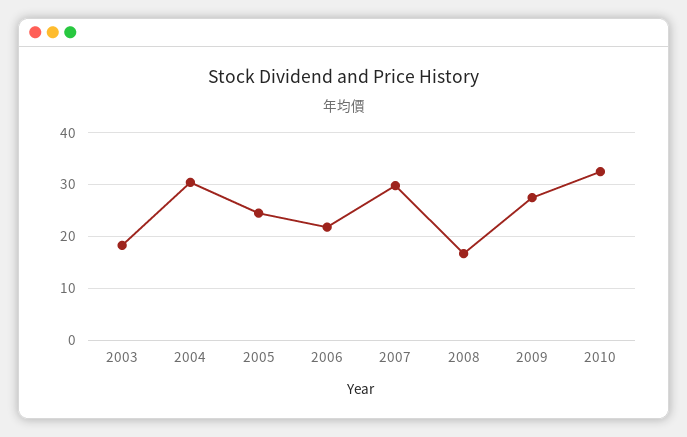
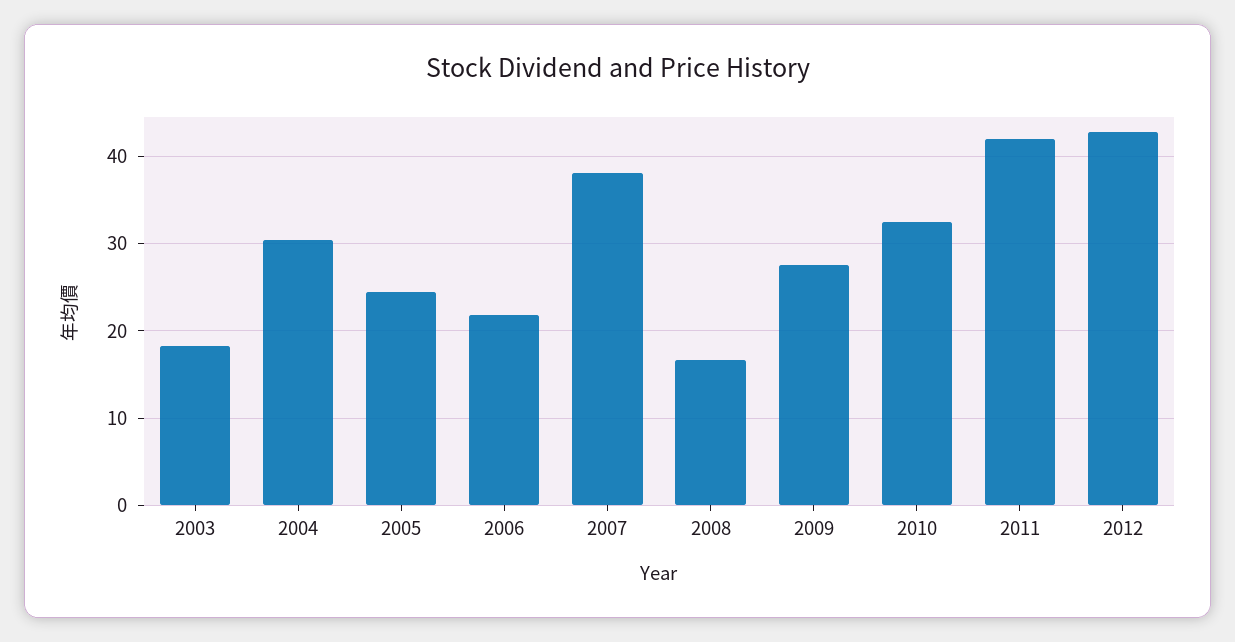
2007: 30 -> 38
2011: none -> 42
2012: none -> 43

